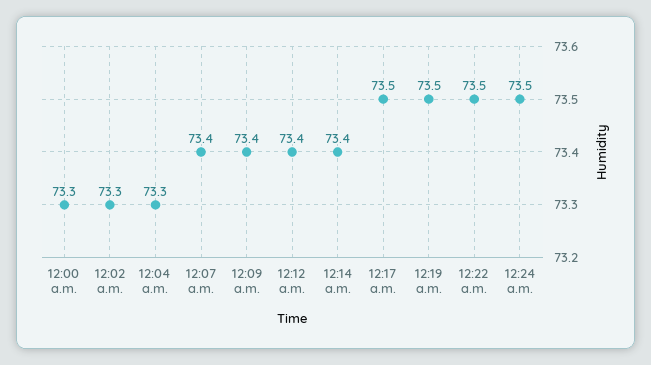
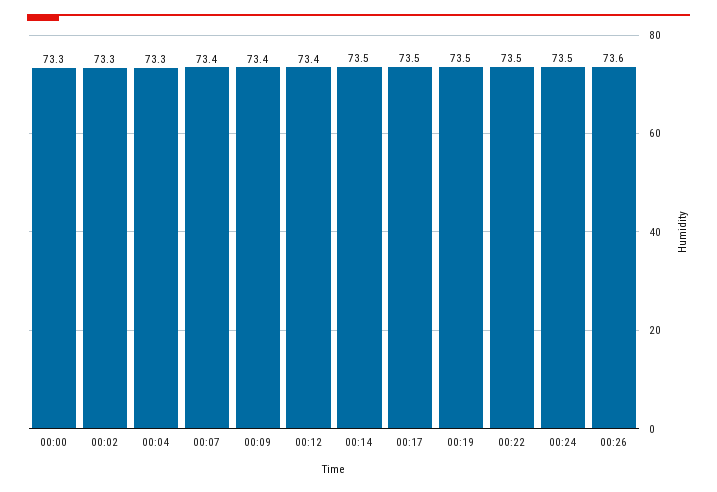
12:14 a.m.: 73.4 -> 73.5
00:26: none -> 73.6

